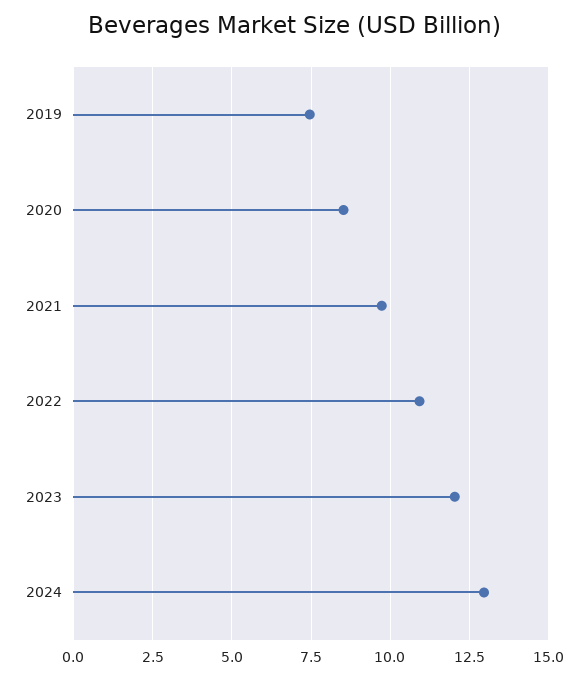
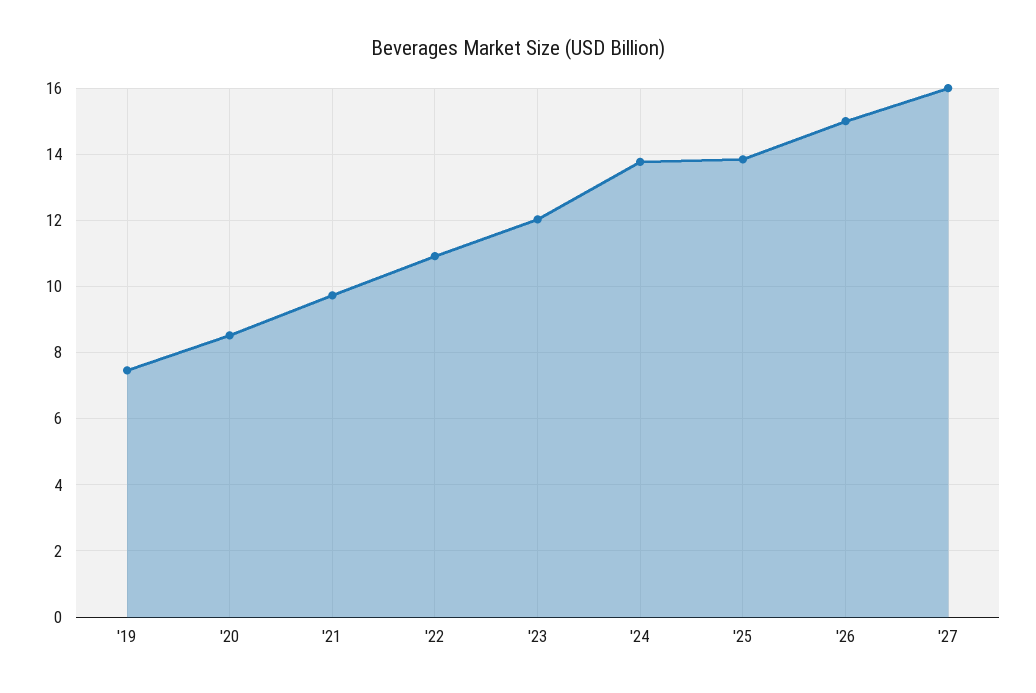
2024: 13 -> 13.8
'25: none -> 13.8
'26: none -> 15
'27: none -> 16

